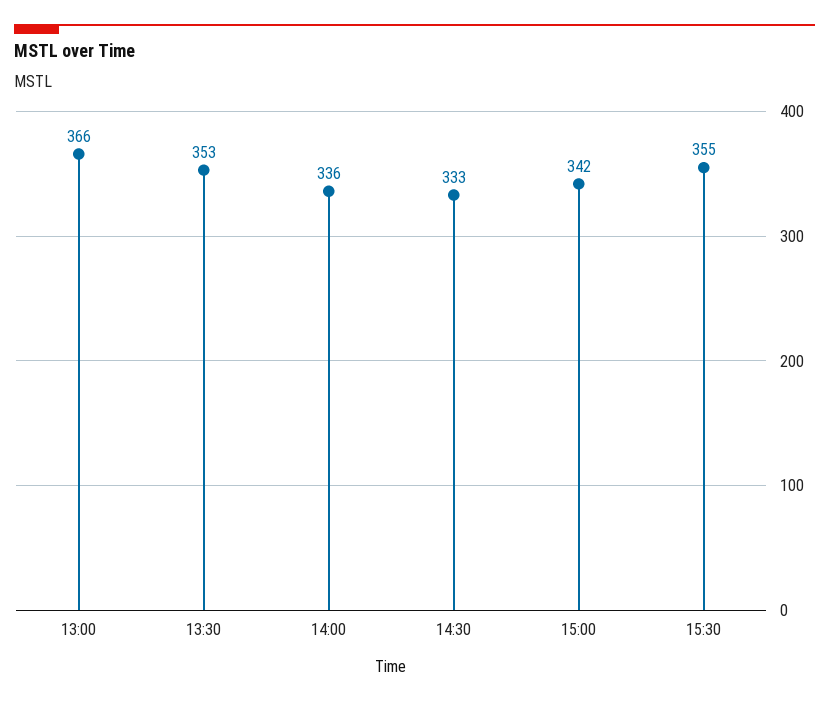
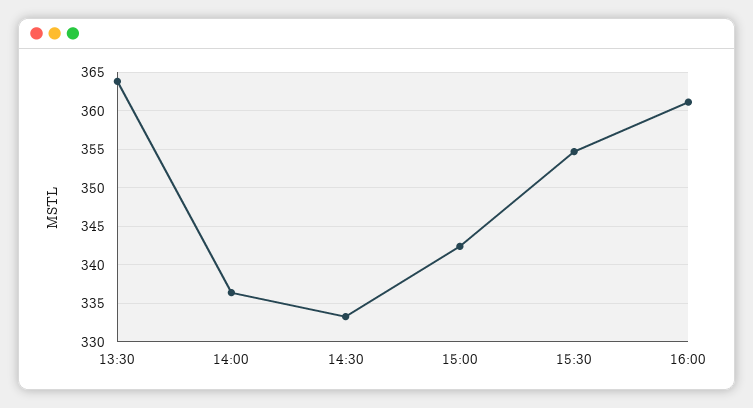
13:00: 366 -> none
13:30: 353 -> 364
16:00: none -> 361

